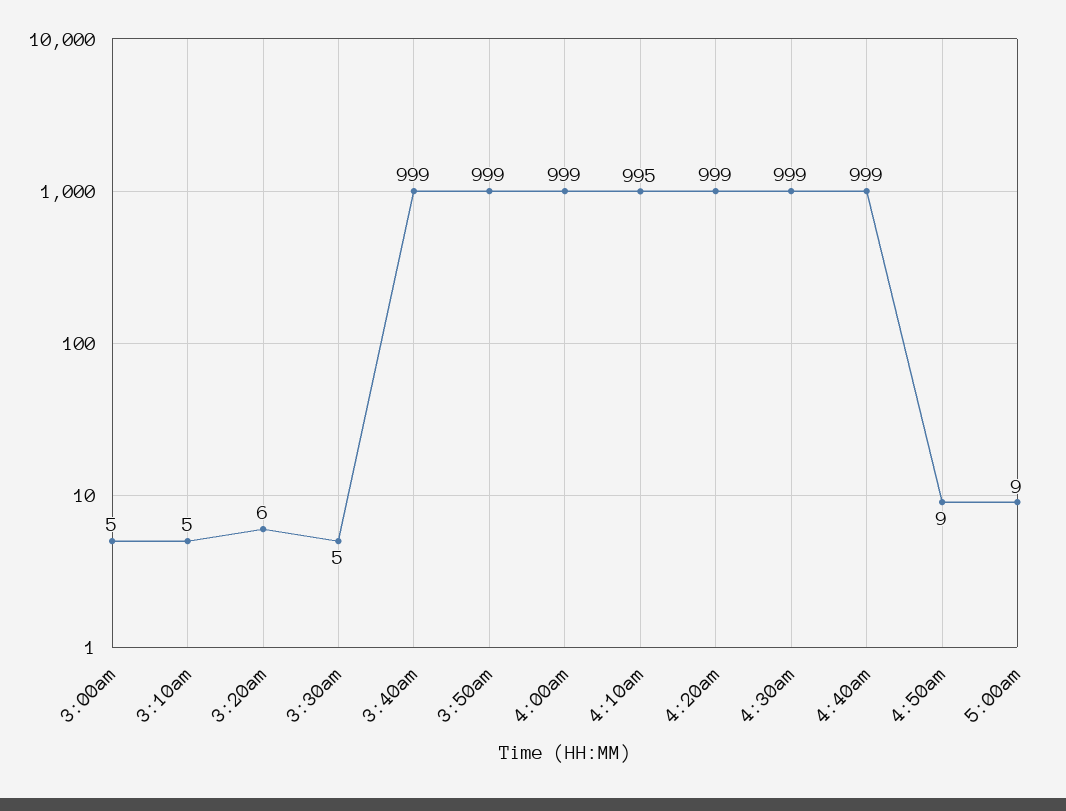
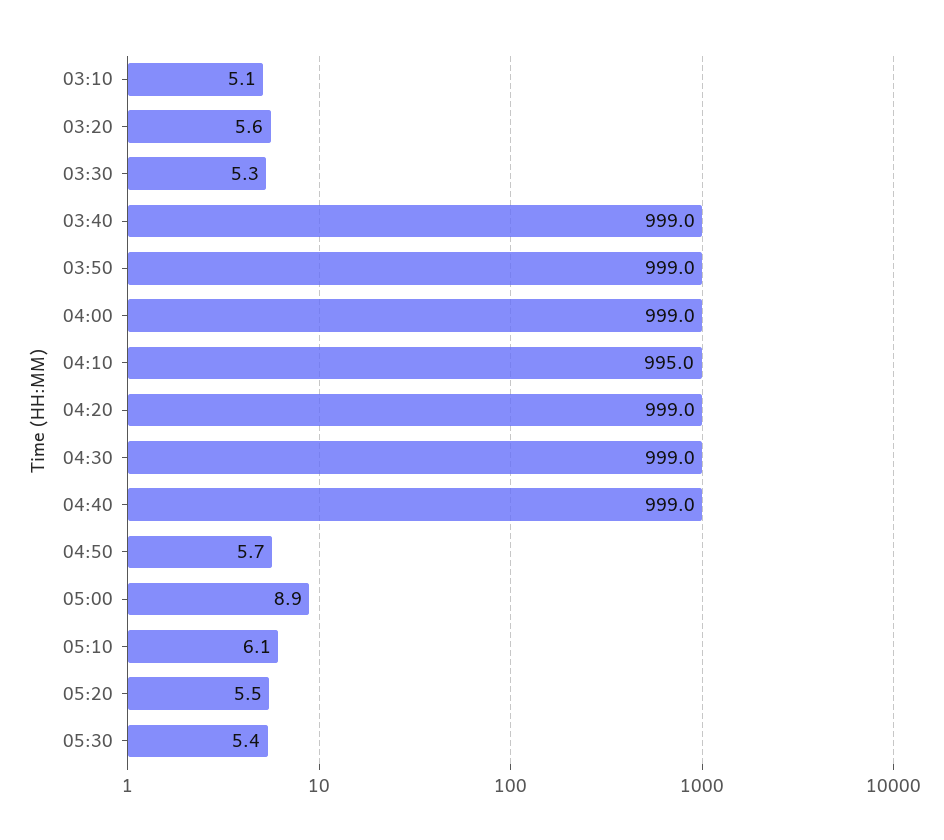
3:00am: 5 -> none
4:50am: 9 -> 5.7
05:10: none -> 6.1
05:20: none -> 5.5
05:30: none -> 5.4

